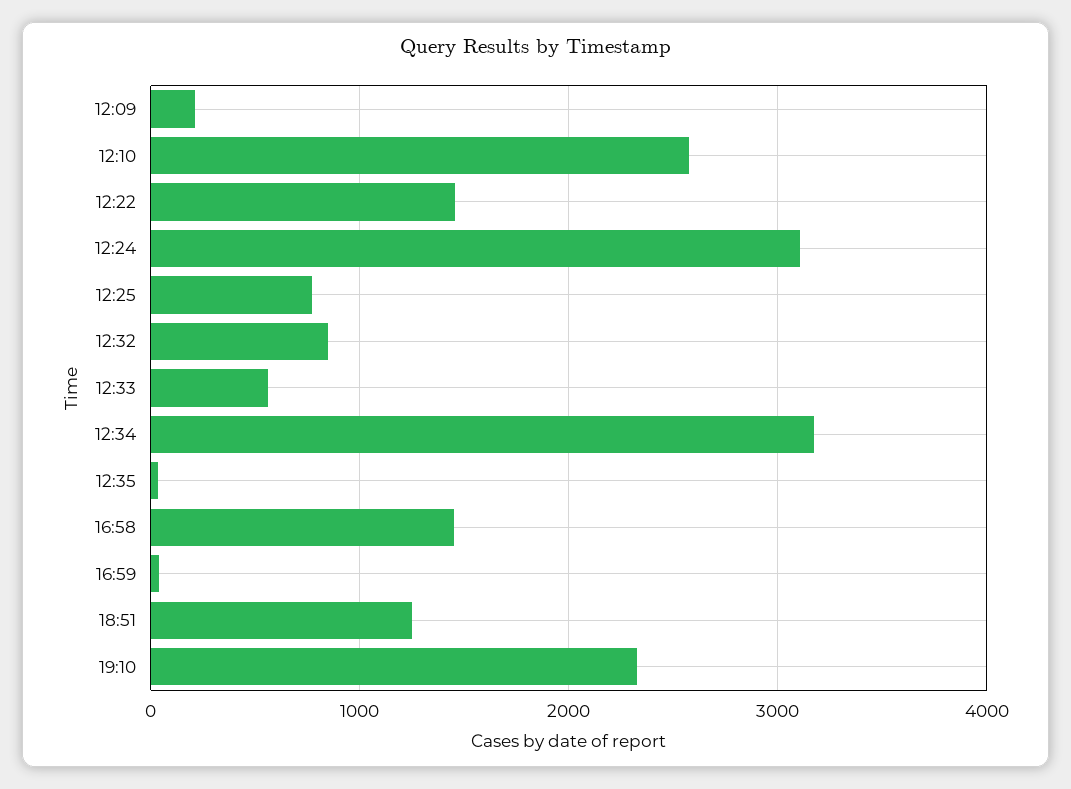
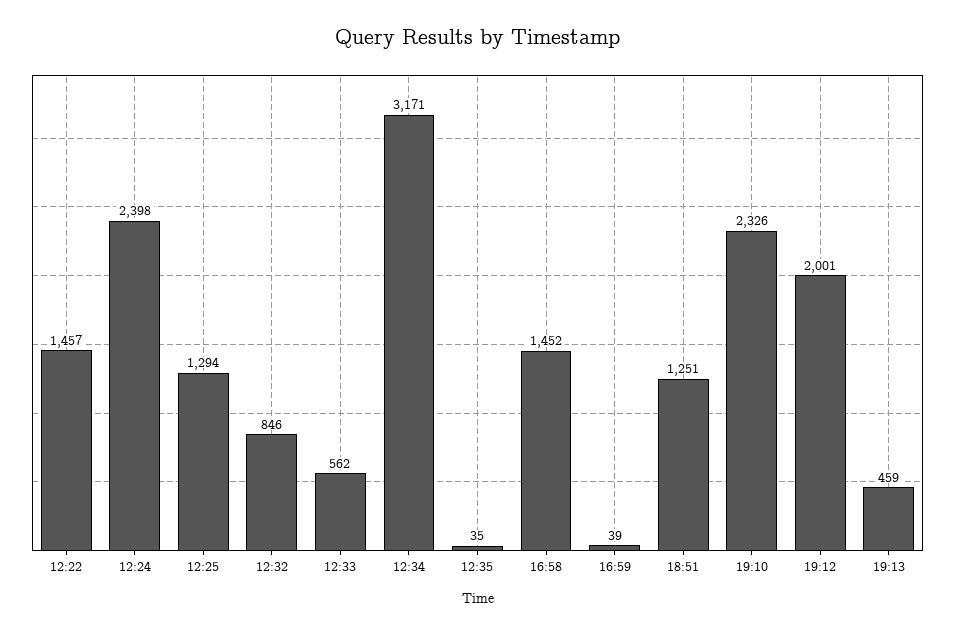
12:09: 200 -> none
12:10: 2600 -> none
12:24: 3100 -> 2398
12:25: 800 -> 1294
19:12: none -> 2001
19:13: none -> 459

